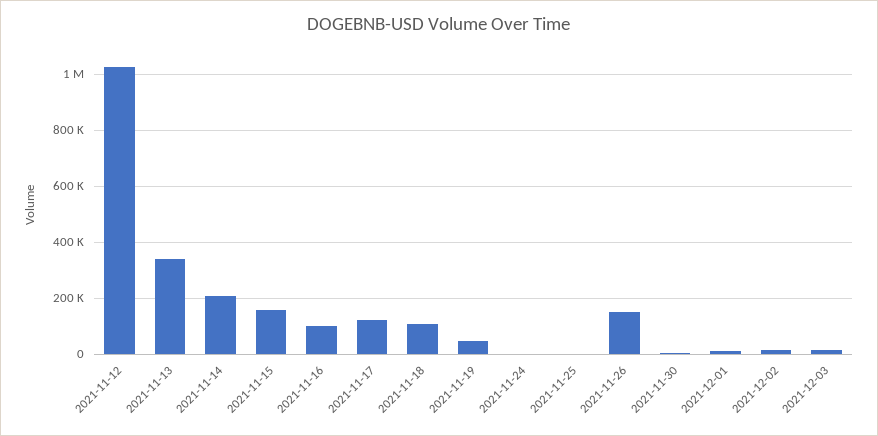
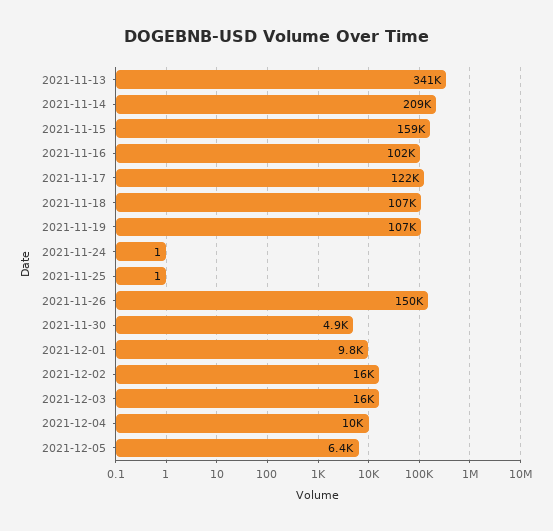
2021-11-12: 1025000 -> none
2021-11-19: 50000 -> 107000
2021-12-04: none -> 10000
2021-12-05: none -> 6400

